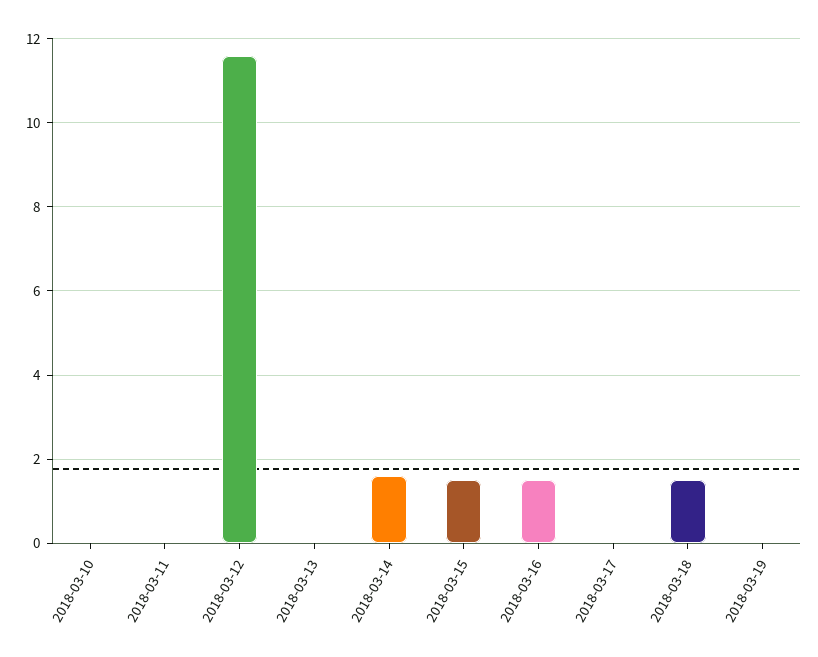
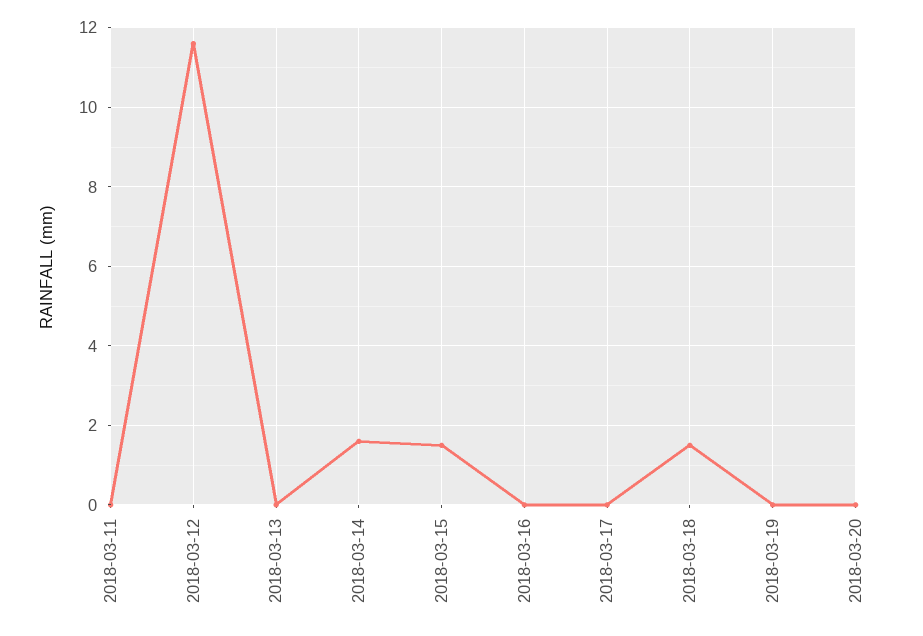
2018-03-10: 0 -> none
2018-03-16: 1.5 -> 0
2018-03-20: none -> 0

